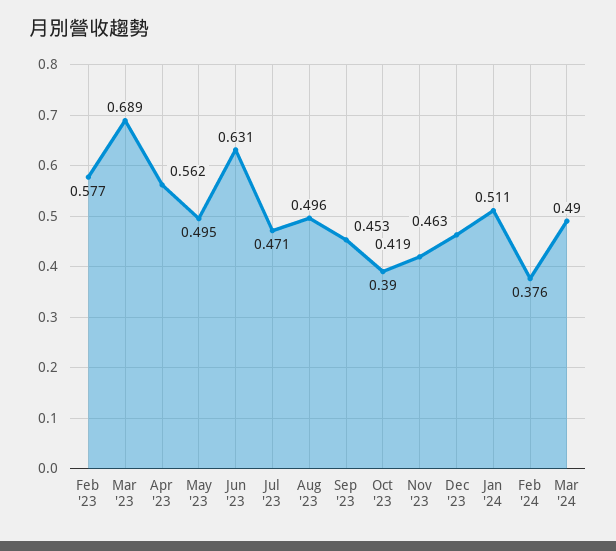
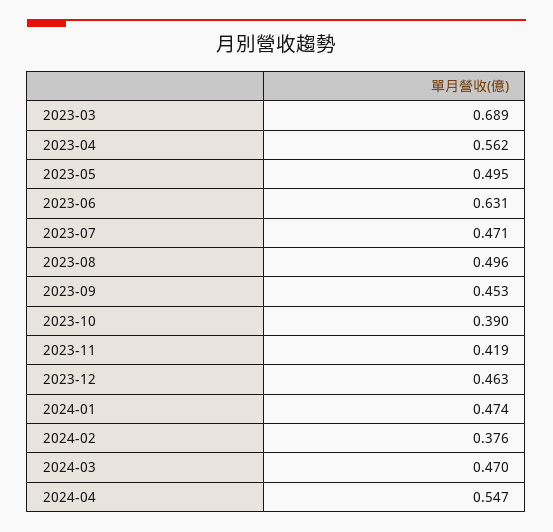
Feb '23: 0.577 -> none
Jan '24: 0.511 -> 0.474
Mar '24: 0.49 -> 0.47
2024-04: none -> 0.547

